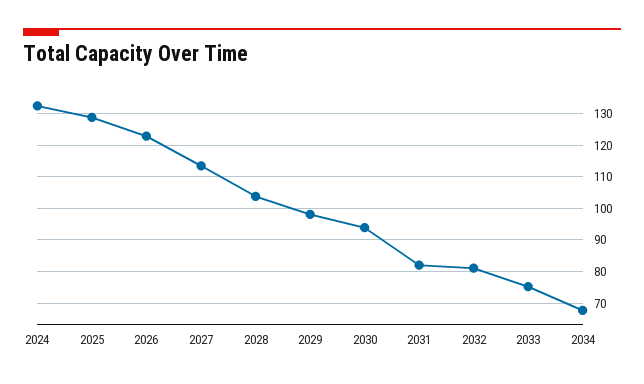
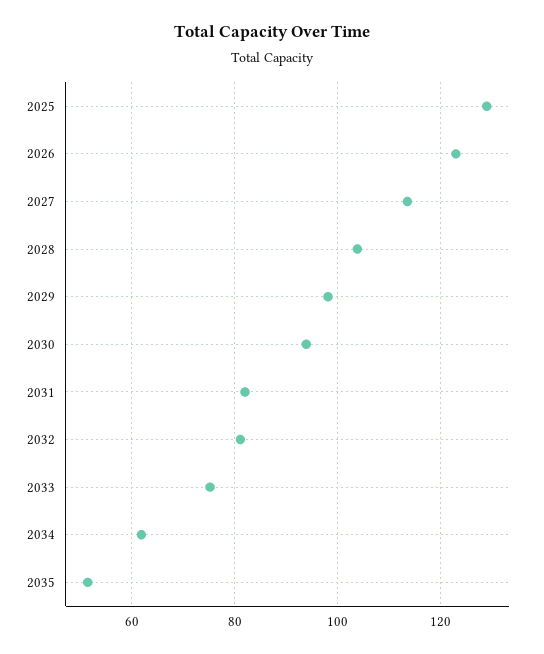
2024: 132 -> none
2034: 68 -> 62
2035: none -> 52

